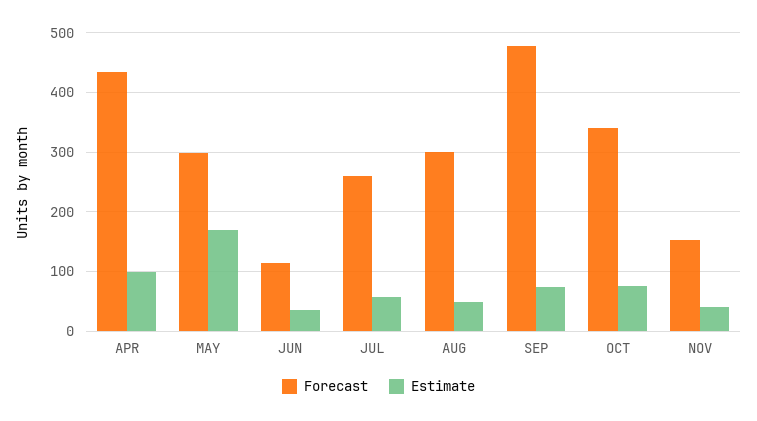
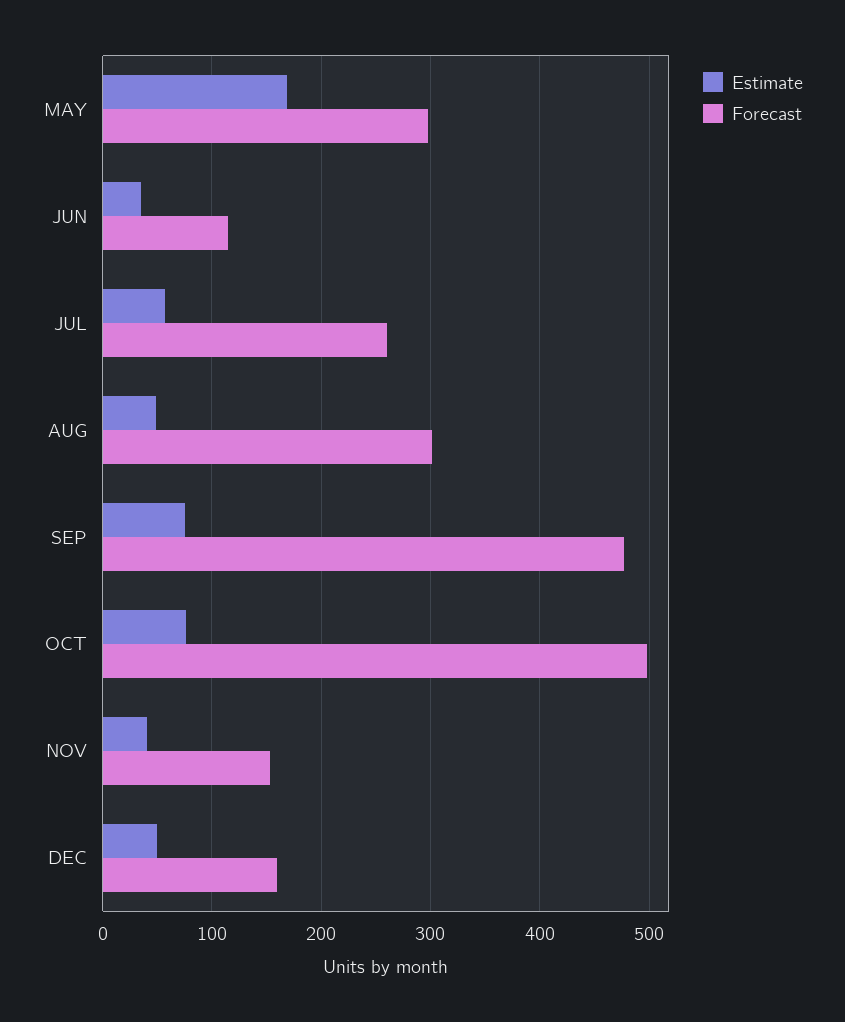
Forecast, APR: 440 -> none
Estimate, APR: 100 -> none
Forecast, OCT: 340 -> 500
Estimate, DEC: none -> 50
Forecast, DEC: none -> 160

